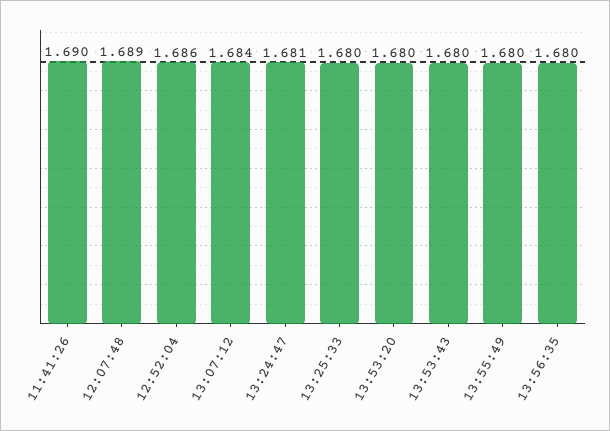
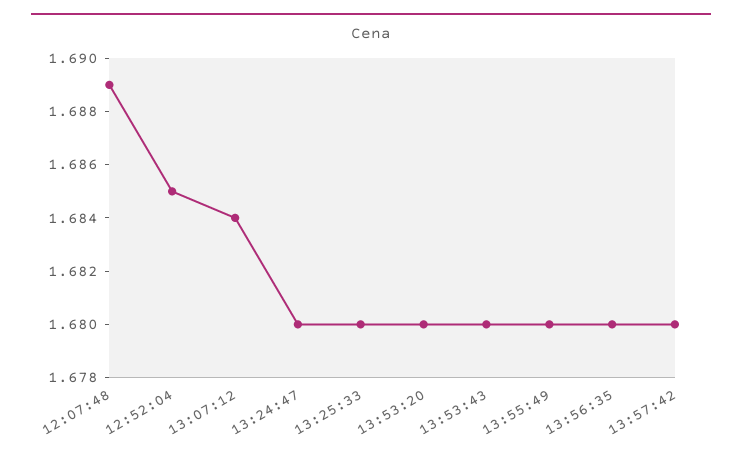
11:41:26: 1.69 -> none
12:52:04: 1.686 -> 1.685
13:24:47: 1.681 -> 1.68
13:57:42: none -> 1.68

